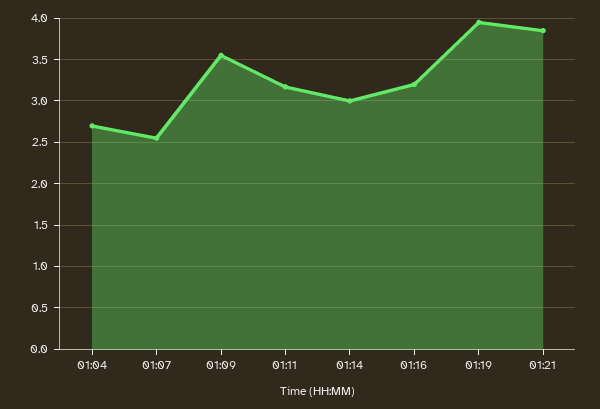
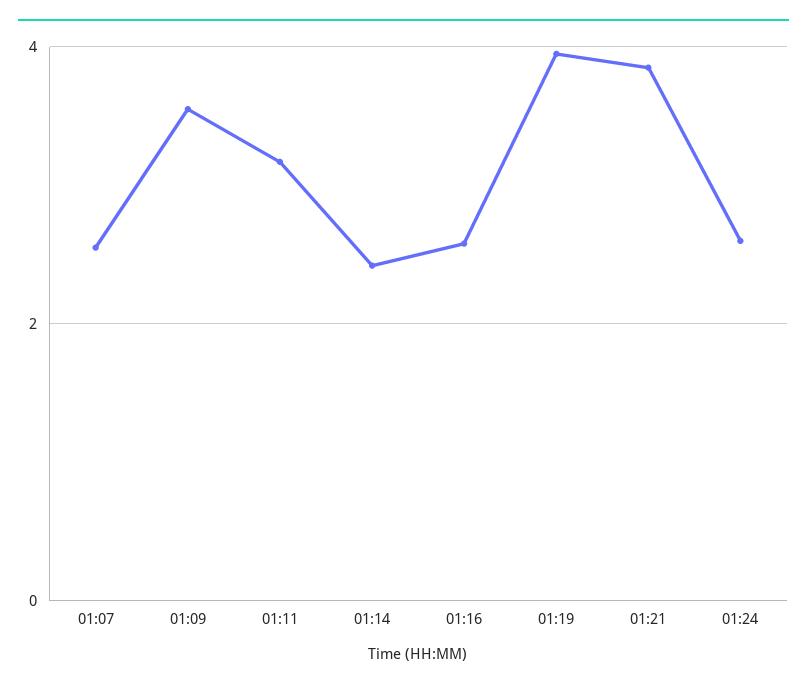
01:04: 2.7 -> none
01:14: 3 -> 2.4
01:16: 3.2 -> 2.6
01:24: none -> 2.6

